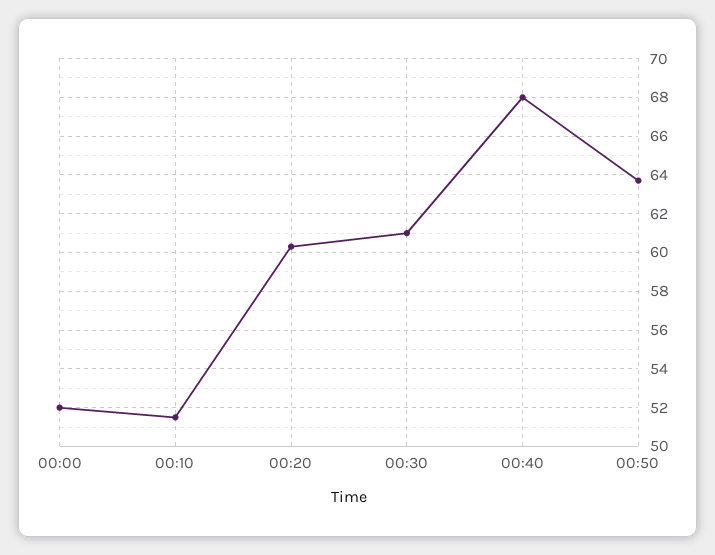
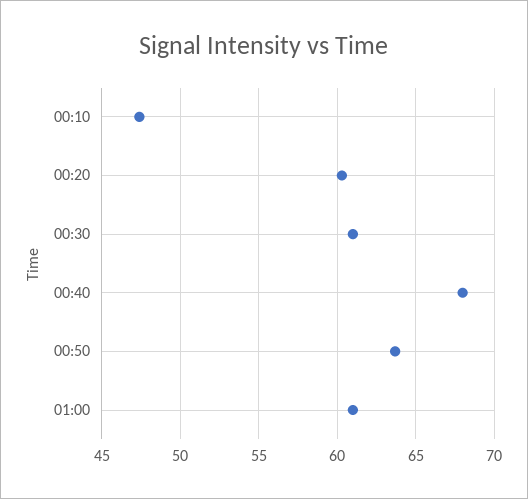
00:00: 52 -> none
00:10: 51.5 -> 47.5
01:00: none -> 61

